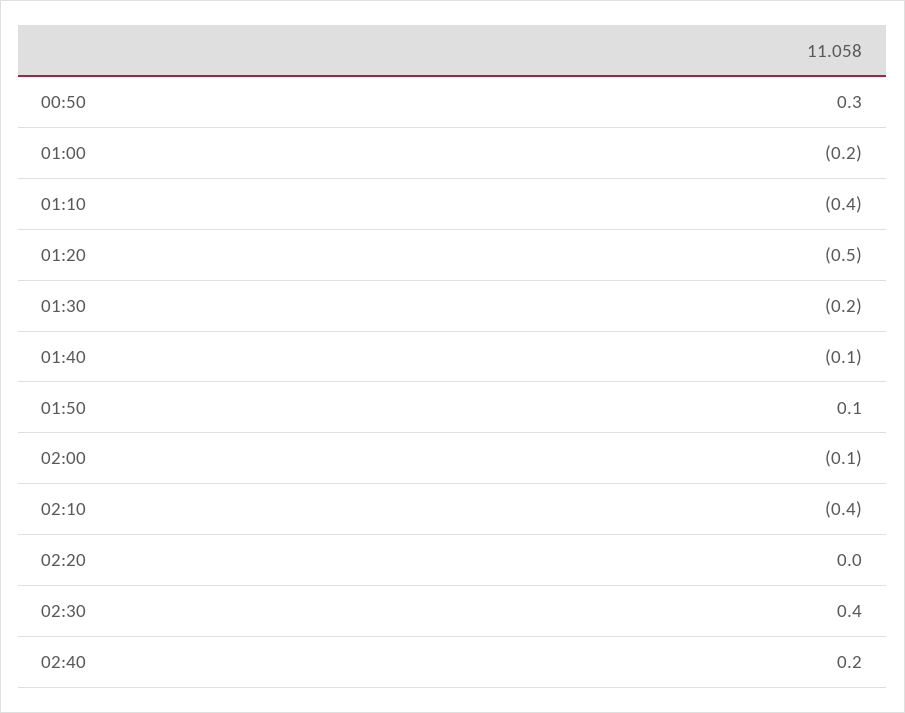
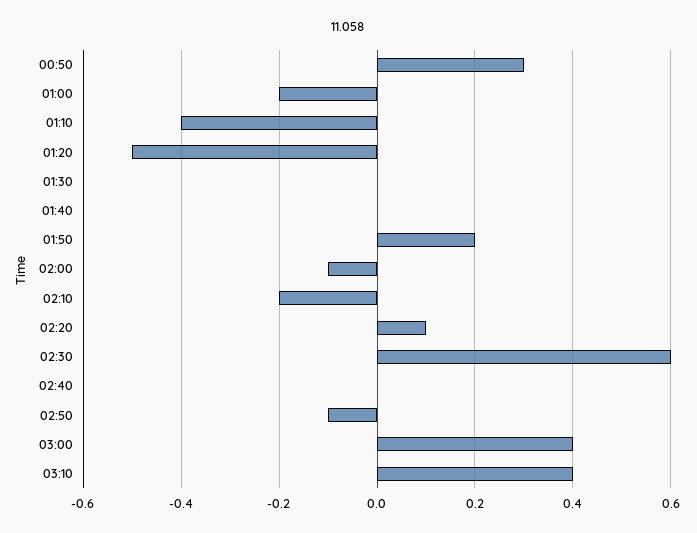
01:30: -0.2 -> 0
01:40: -0.1 -> 0
01:50: 0.1 -> 0.2
02:10: -0.4 -> -0.2
02:20: 0 -> 0.1
02:30: 0.4 -> 0.6
02:40: 0.2 -> 0
02:50: none -> -0.1
03:00: none -> 0.4
03:10: none -> 0.4

